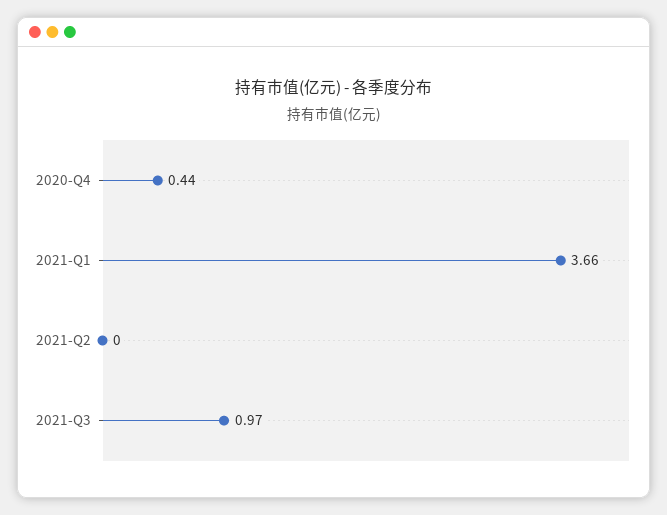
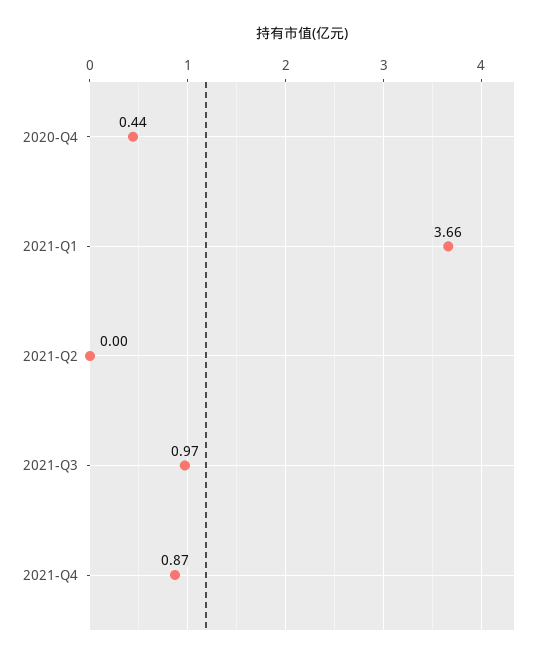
2021-Q4: none -> 0.87

